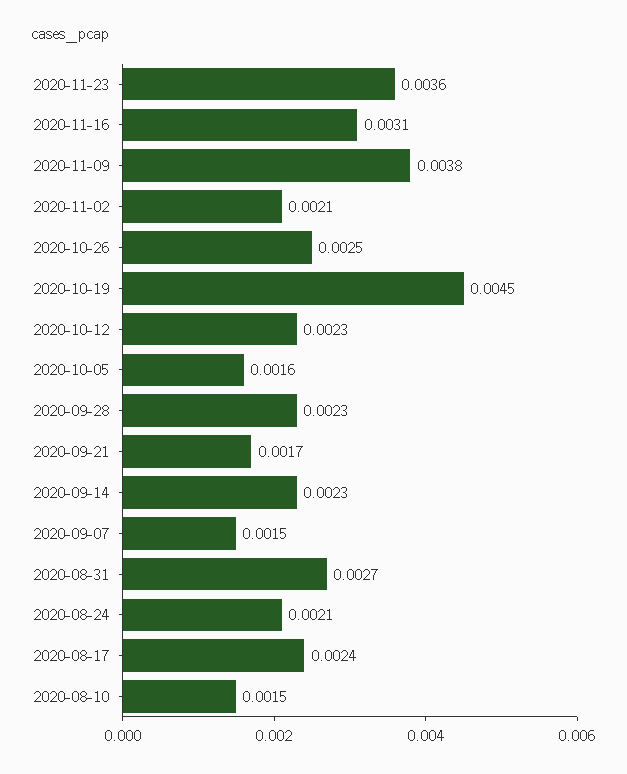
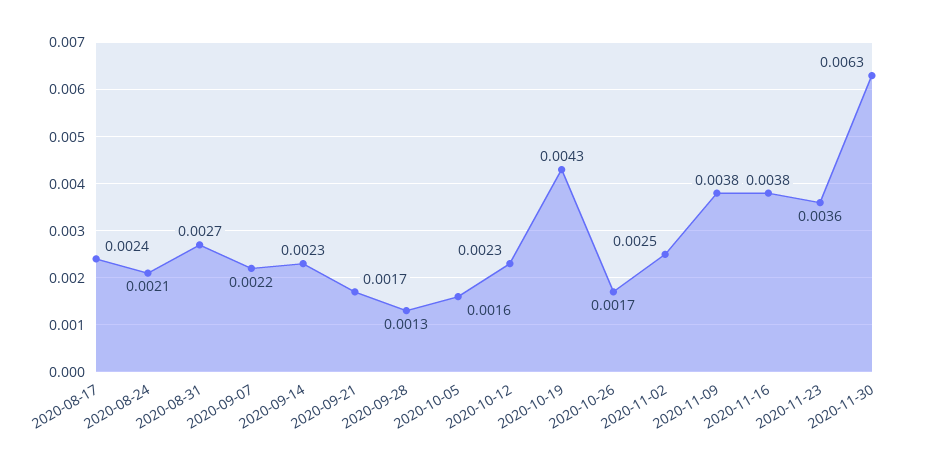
2020-11-16: 0.0031 -> 0.0038
2020-11-02: 0.0021 -> 0.0025
2020-10-26: 0.0025 -> 0.0017
2020-10-19: 0.0045 -> 0.0043
2020-09-28: 0.0023 -> 0.0013
2020-09-07: 0.0015 -> 0.0022
2020-08-10: 0.0015 -> none
2020-11-30: none -> 0.0063

